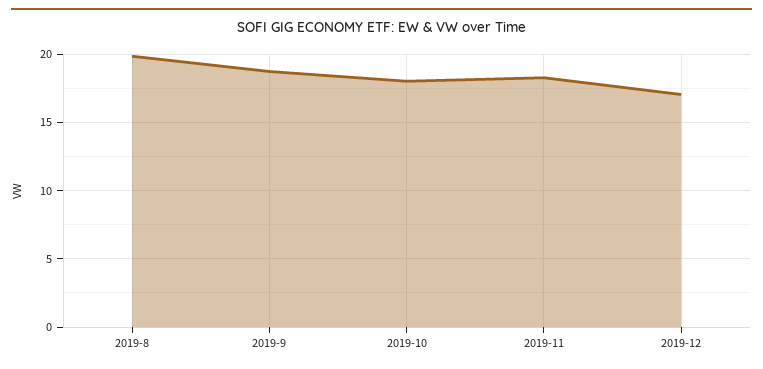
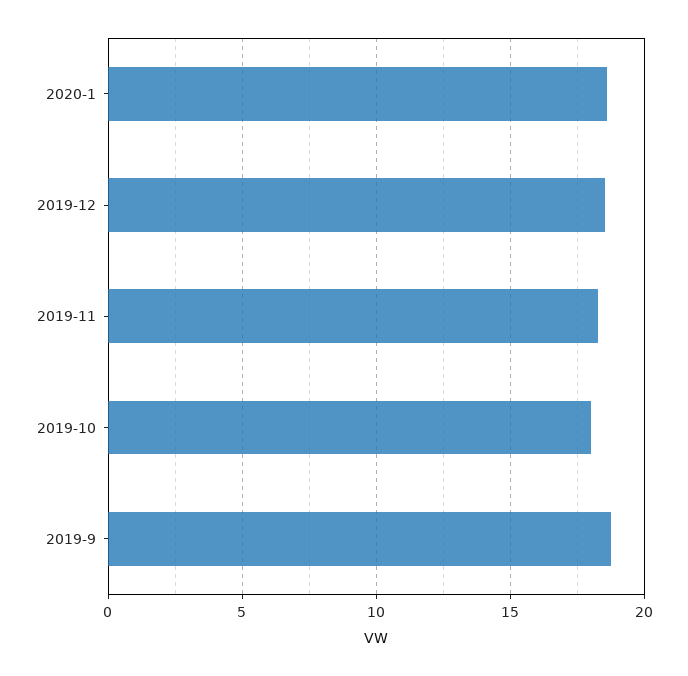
2019-8: 20 -> none
2019-12: 17 -> 18.5
2020-1: none -> 18.5

